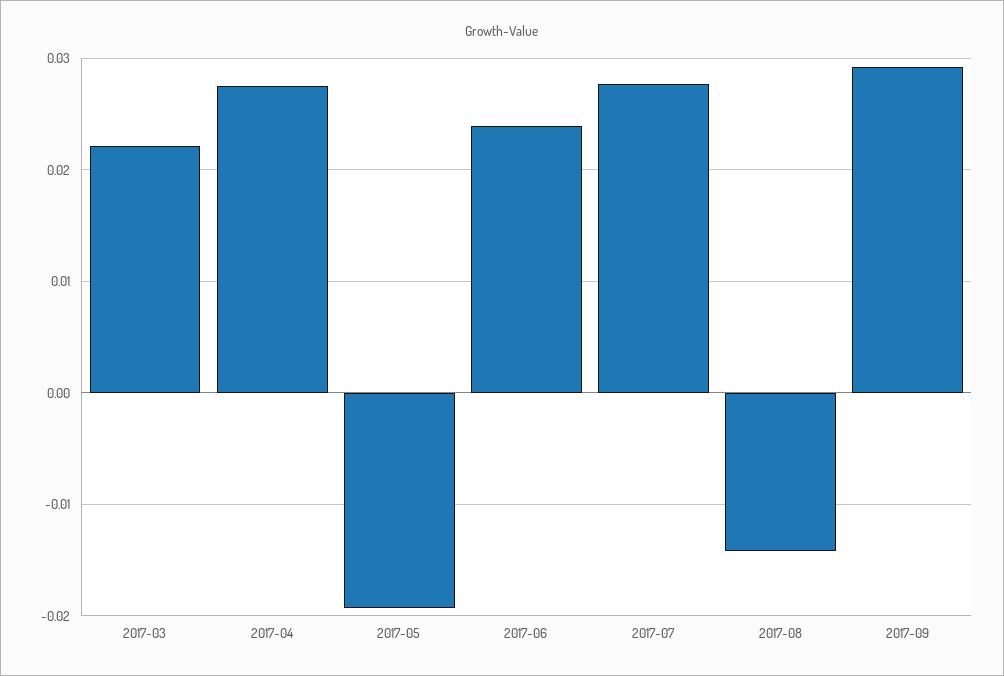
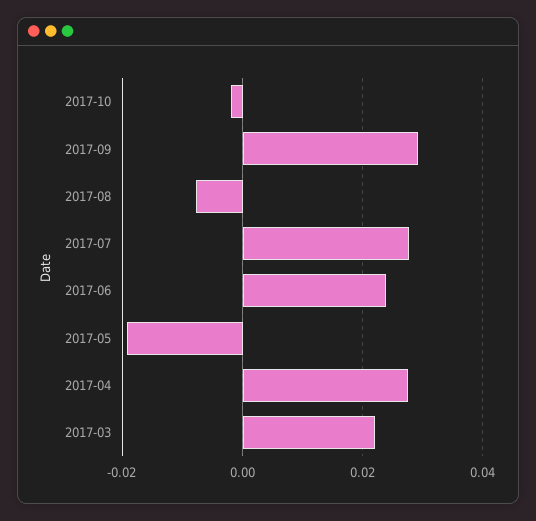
2017-08: -0.014 -> -0.008
2017-10: none -> -0.002

